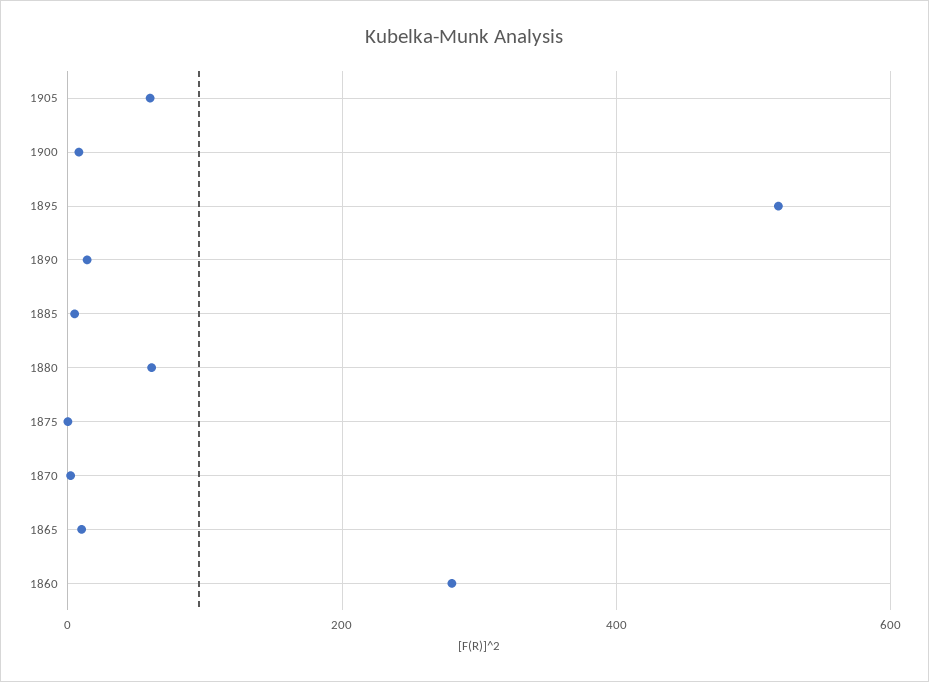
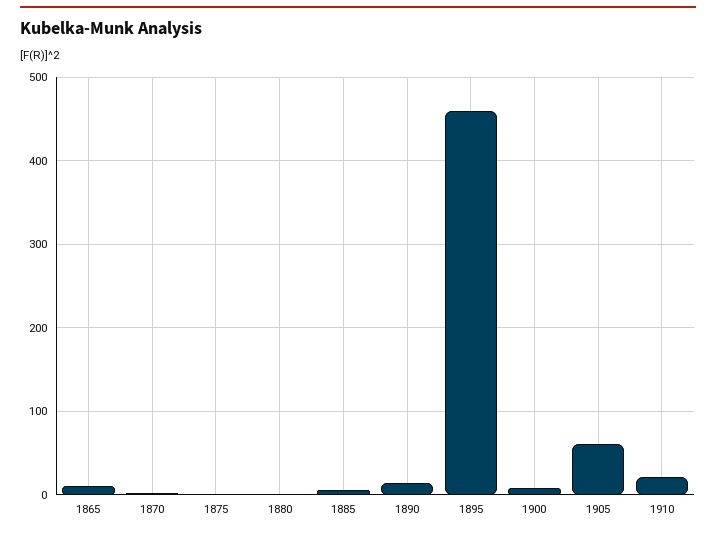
1895: 520 -> 460
1880: 60 -> 0
1860: 280 -> none
1910: none -> 20

